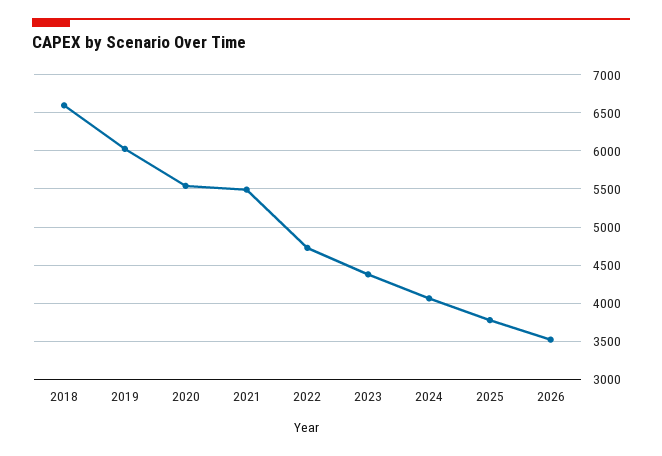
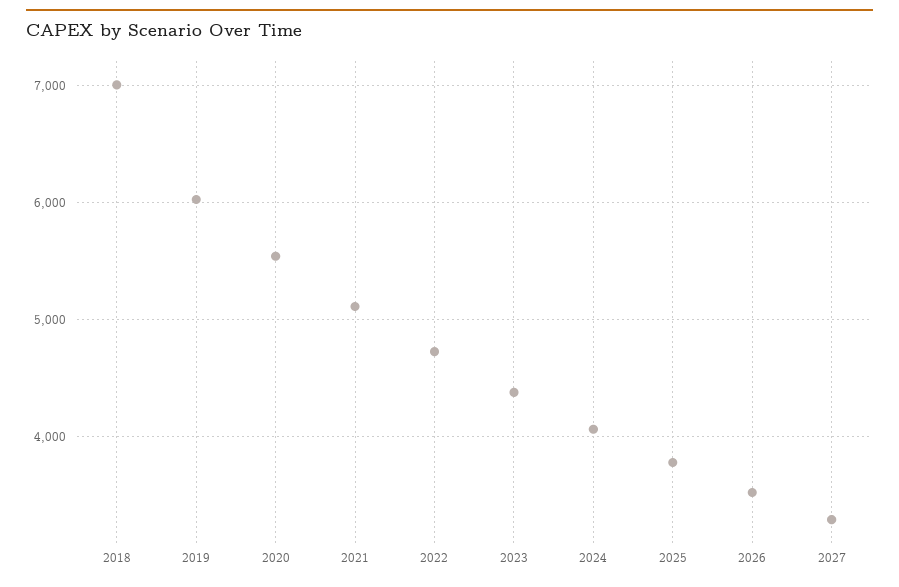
2018: 6600 -> 7000
2021: 5500 -> 5100
2027: none -> 3300

